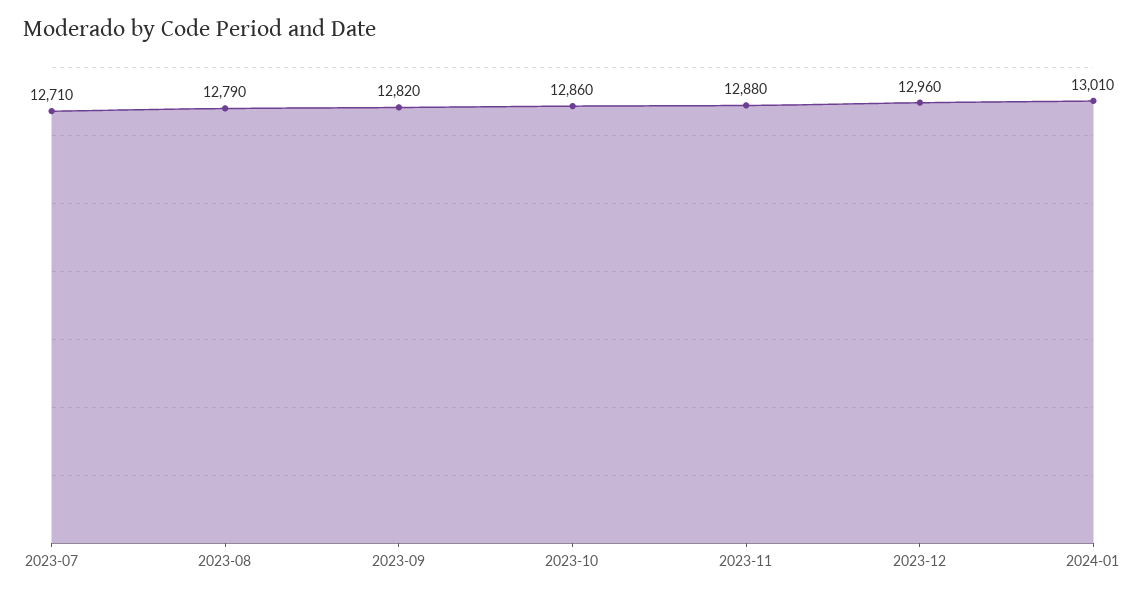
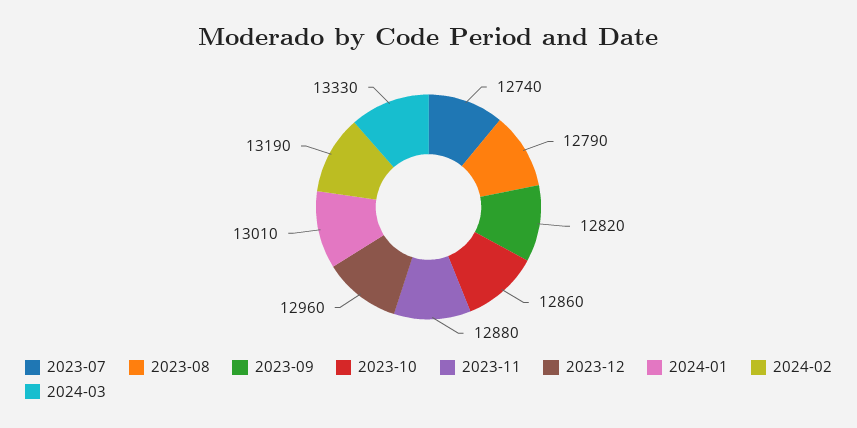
2023-07: 12710 -> 12740
2024-02: none -> 13190
2024-03: none -> 13330

